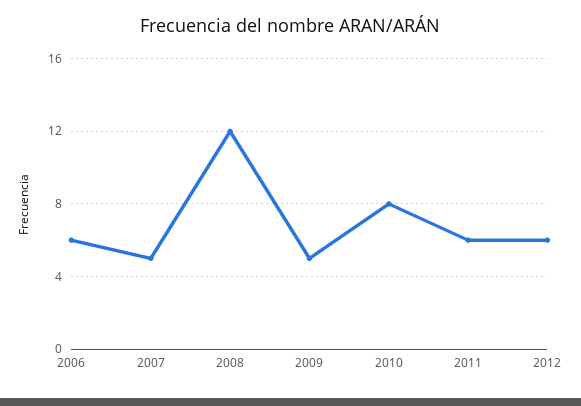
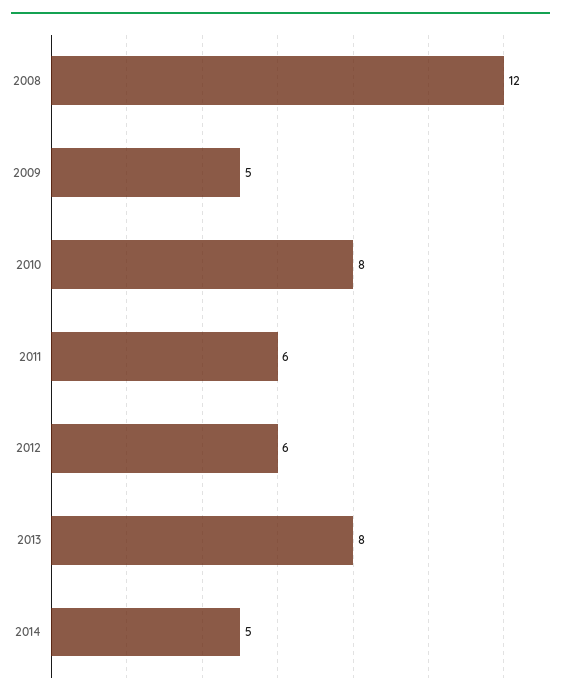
2006: 6 -> none
2007: 5 -> none
2013: none -> 8
2014: none -> 5

